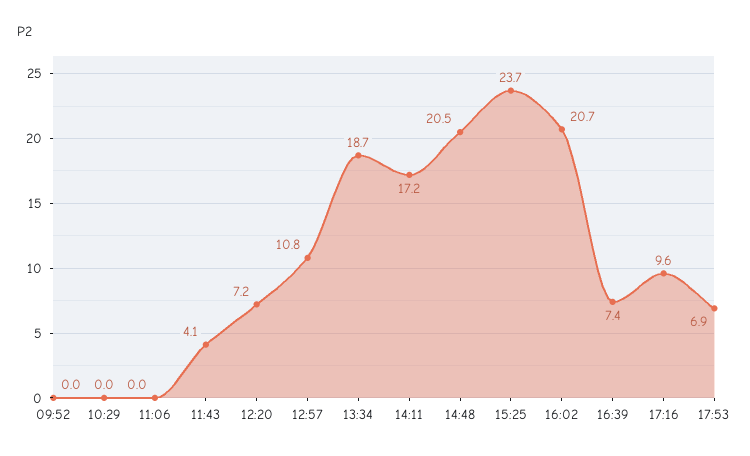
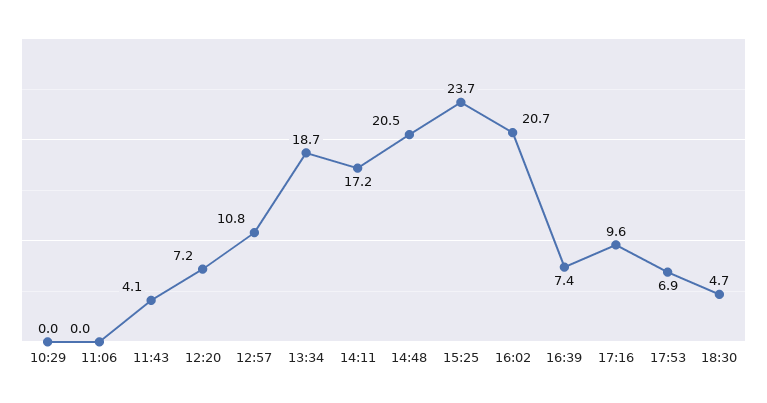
09:52: 0 -> none
18:30: none -> 4.7

